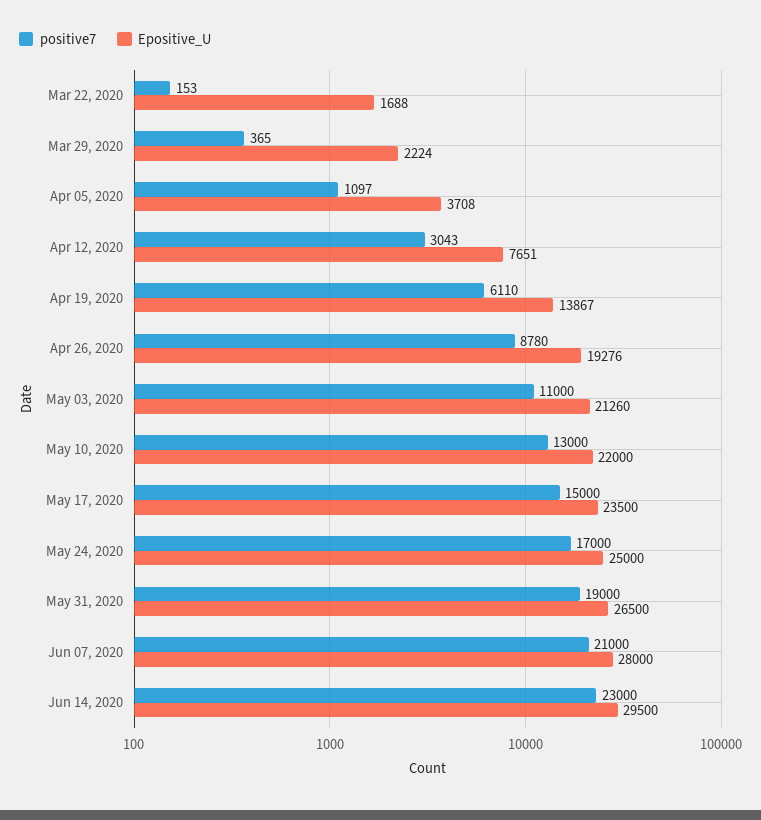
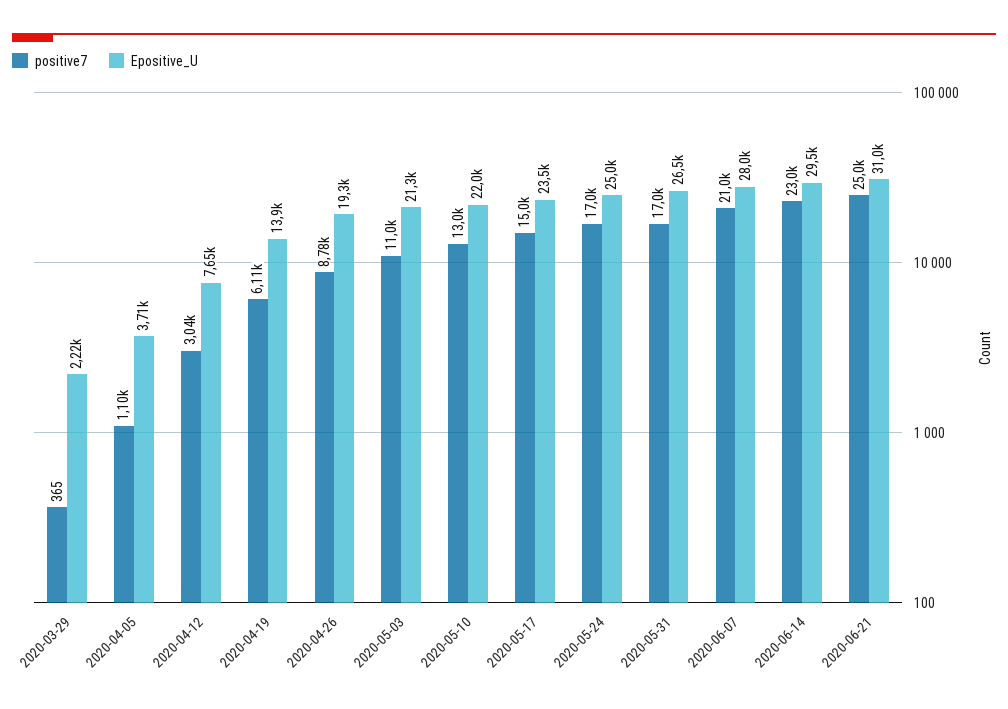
positive7, Mar 22, 2020: 153 -> none
Epositive_U, Mar 22, 2020: 1688 -> none
positive7, May 31, 2020: 19000 -> 17000
positive7, 2020-06-21: none -> 25000
Epositive_U, 2020-06-21: none -> 31000

